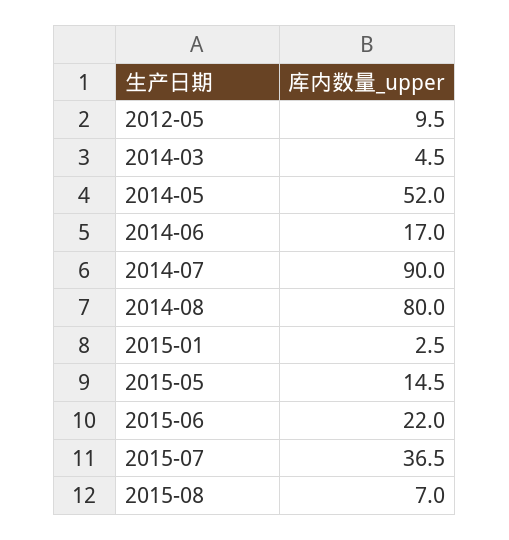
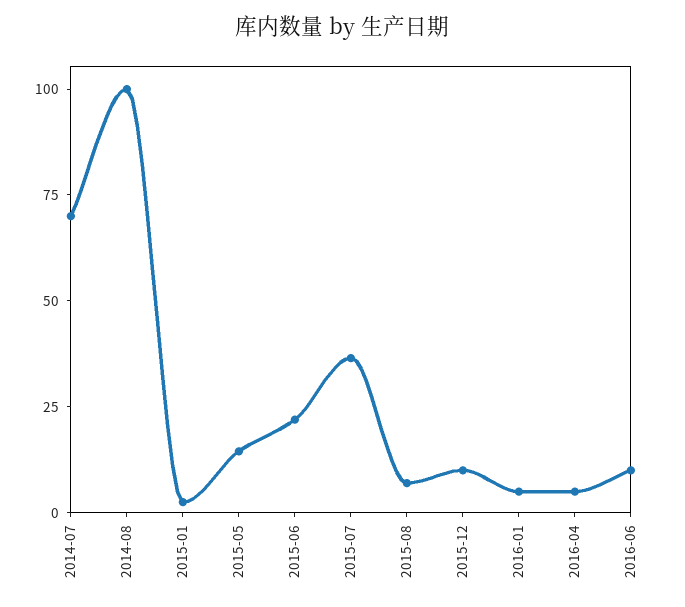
2012-05: 9.5 -> none
2014-03: 4.5 -> none
2014-05: 52 -> none
2014-06: 17 -> none
2014-07: 90 -> 70
2014-08: 80 -> 100
2015-12: none -> 10
2016-01: none -> 5
2016-04: none -> 5
2016-06: none -> 10

